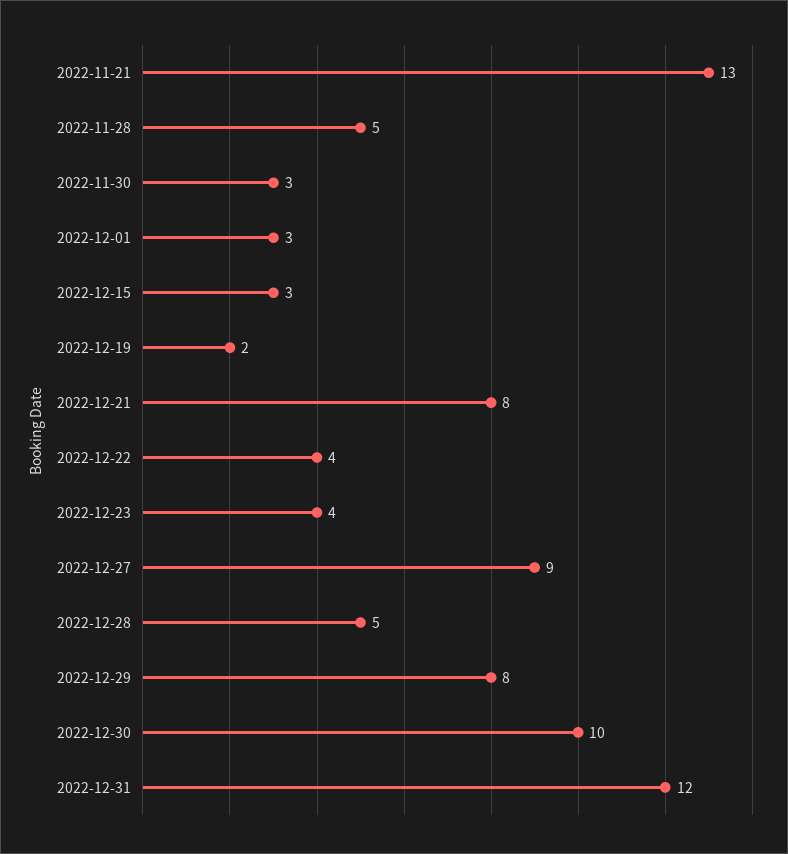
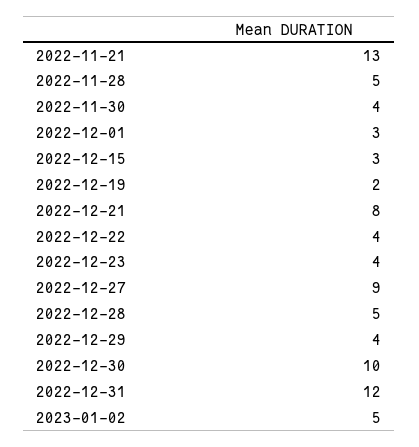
2022-11-30: 3 -> 4
2022-12-29: 8 -> 4
2023-01-02: none -> 5

